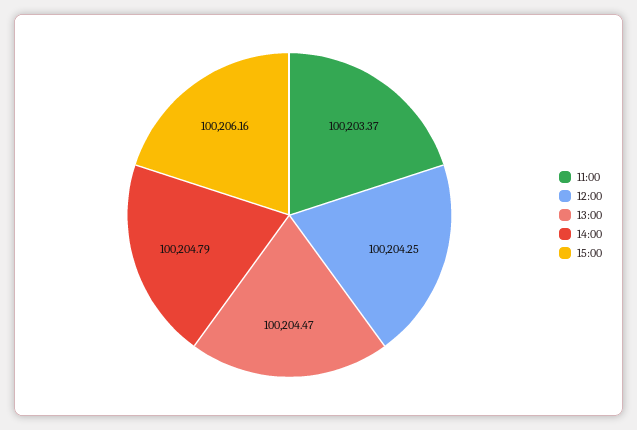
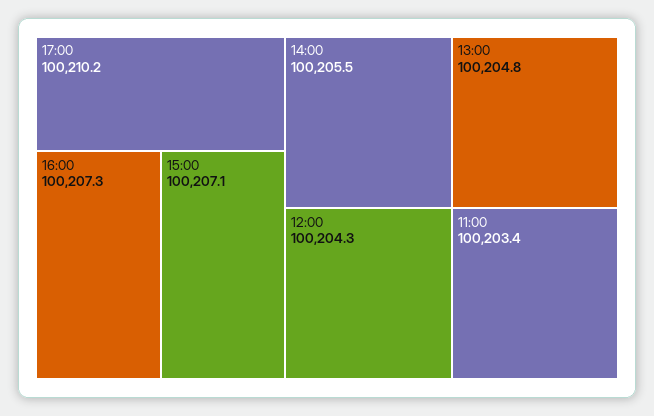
13:00: 100204.47 -> 100204.8
14:00: 100204.79 -> 100205.5
15:00: 100206.16 -> 100207.1
17:00: none -> 100210.2
16:00: none -> 100207.3

